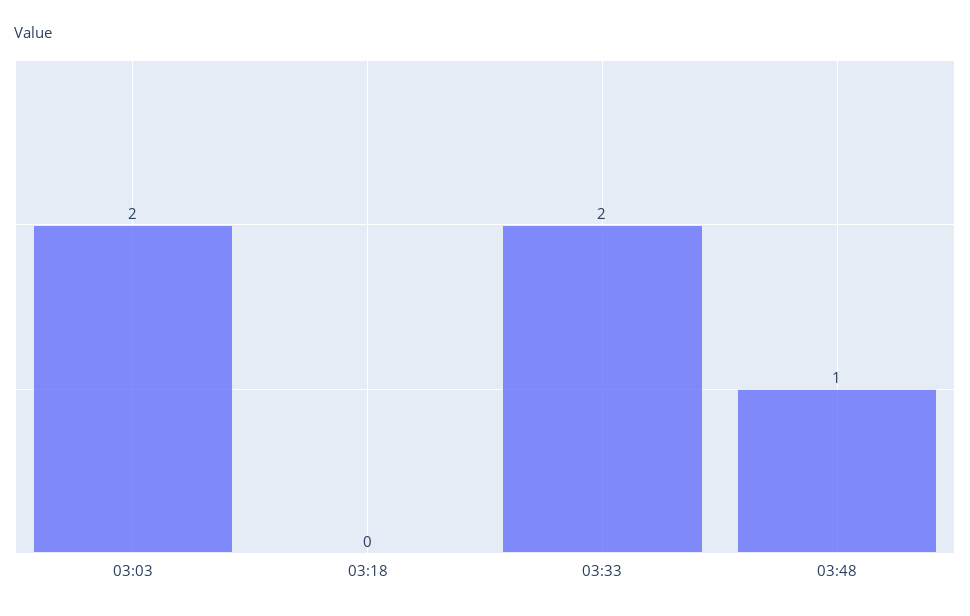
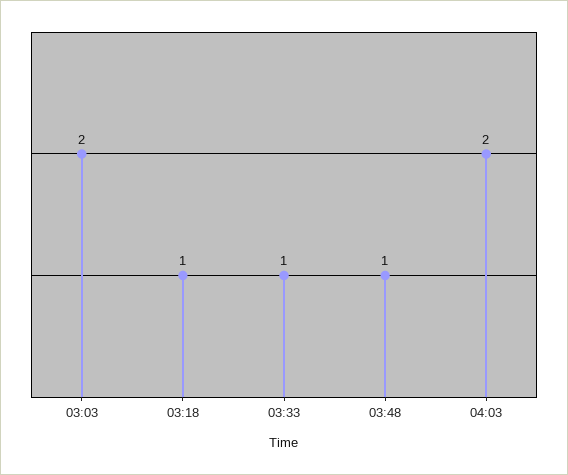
03:18: 0 -> 1
03:33: 2 -> 1
04:03: none -> 2

